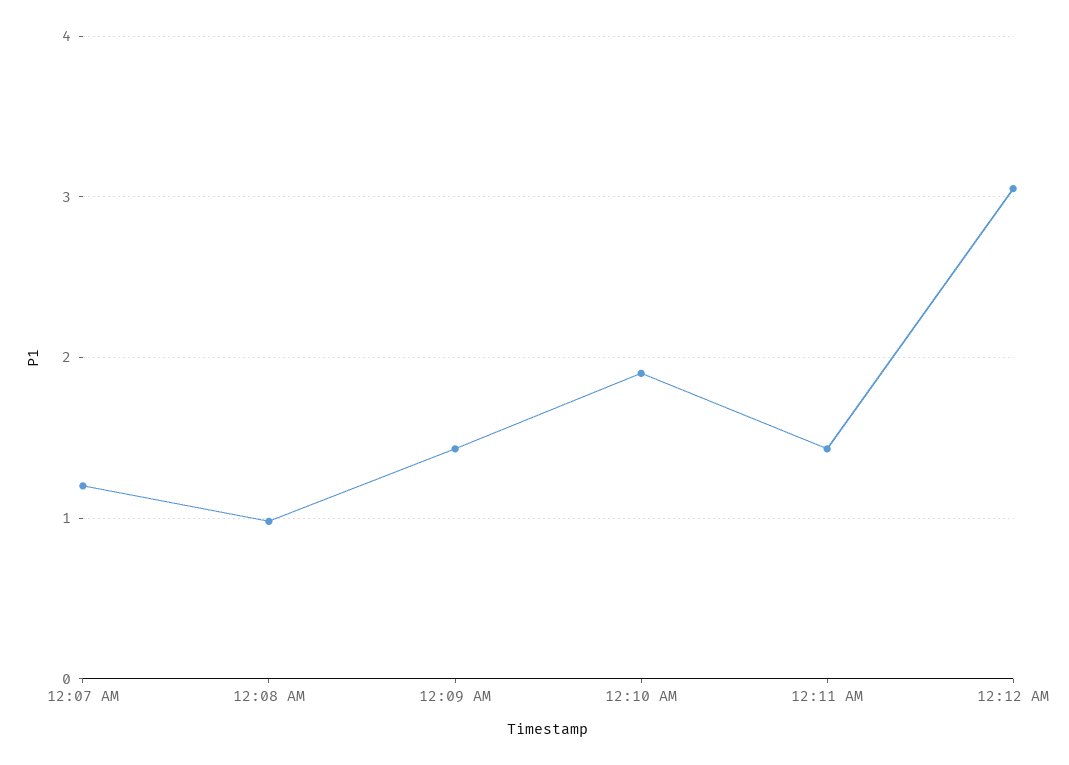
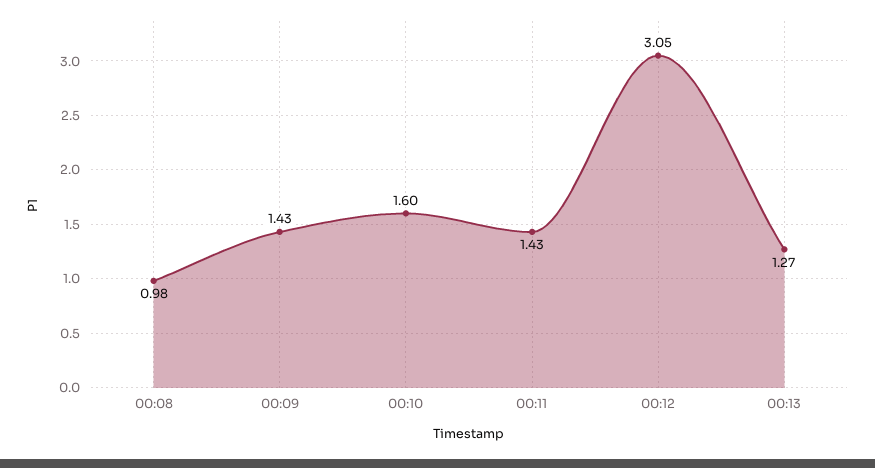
12:07 AM: 1.2 -> none
12:10 AM: 1.9 -> 1.6
00:13: none -> 1.27

